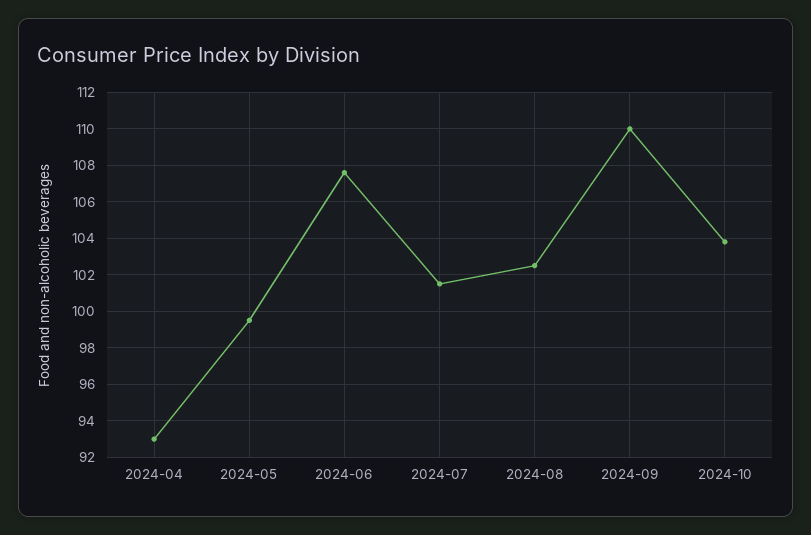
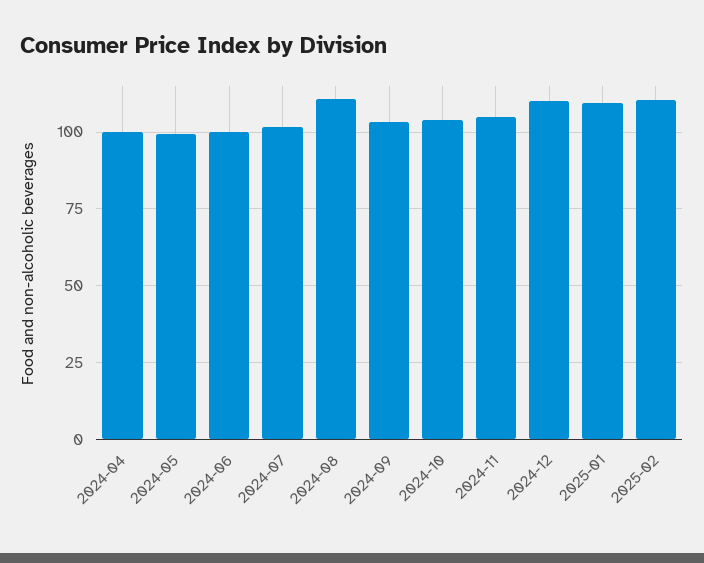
2024-04: 93 -> 100
2024-06: 107.5 -> 100
2024-08: 102.5 -> 110
2024-09: 110 -> 102.5
2024-11: none -> 105
2024-12: none -> 110
2025-01: none -> 110
2025-02: none -> 110

